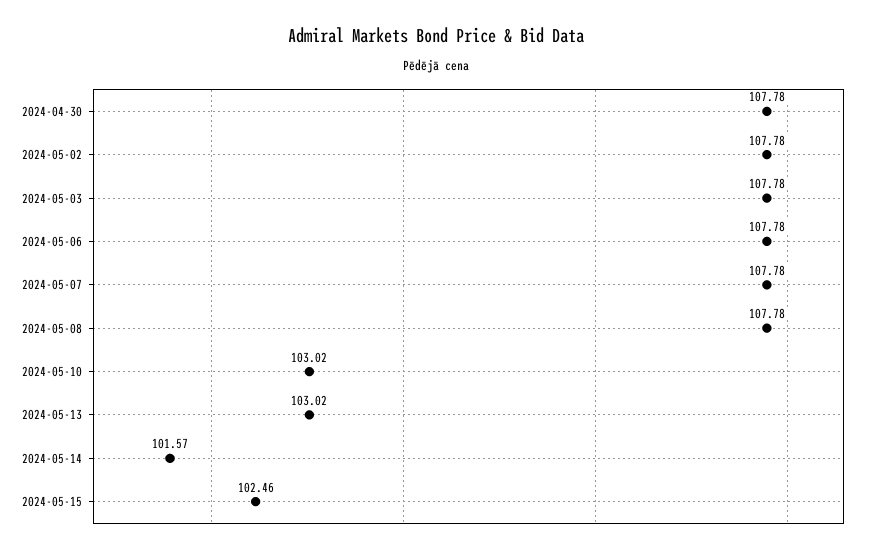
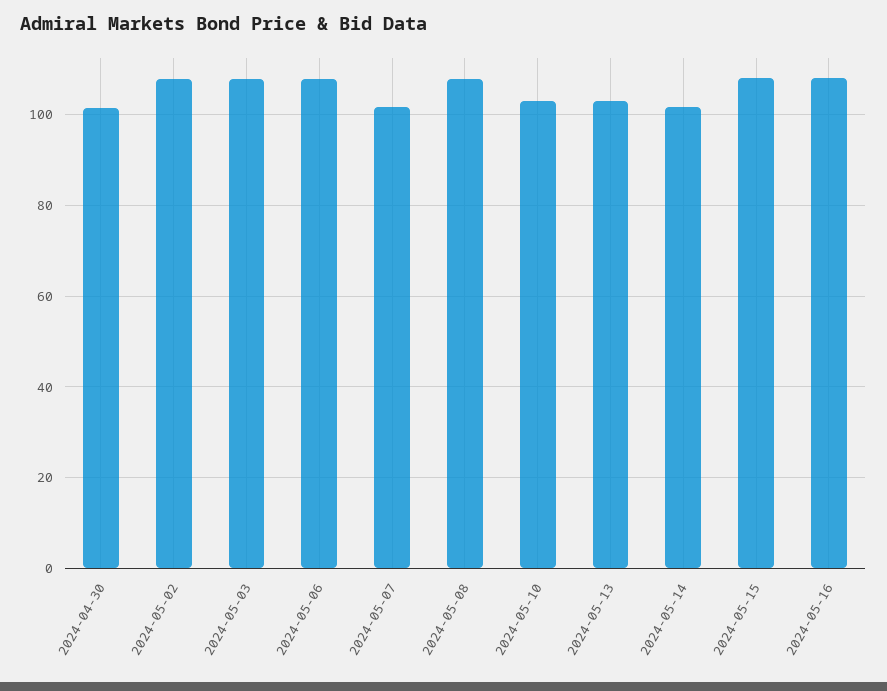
2024-04-30: 107.78 -> 102
2024-05-07: 107.78 -> 102
2024-05-15: 102.46 -> 108
2024-05-16: none -> 108

